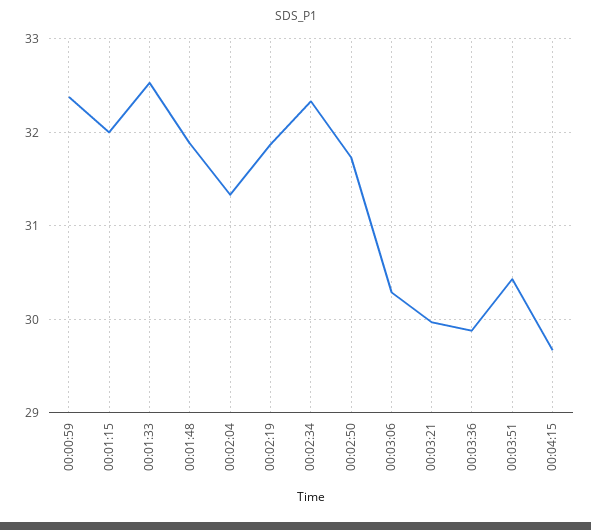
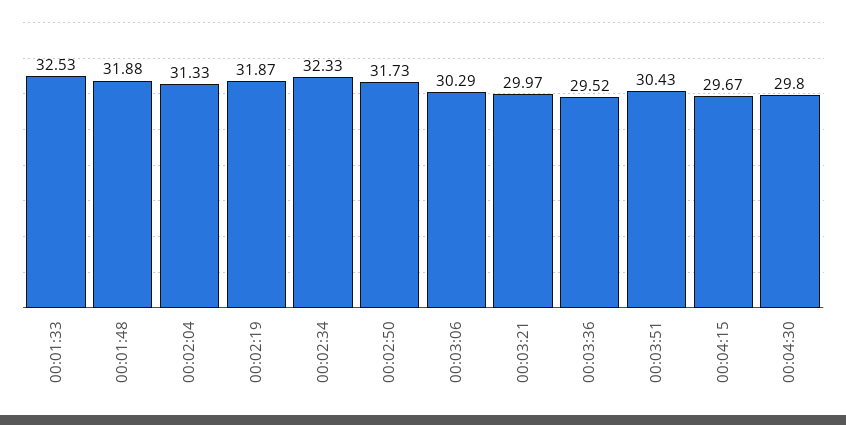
00:00:59: 32.4 -> none
00:01:15: 32 -> none
00:03:36: 29.9 -> 29.52
00:04:30: none -> 29.8

